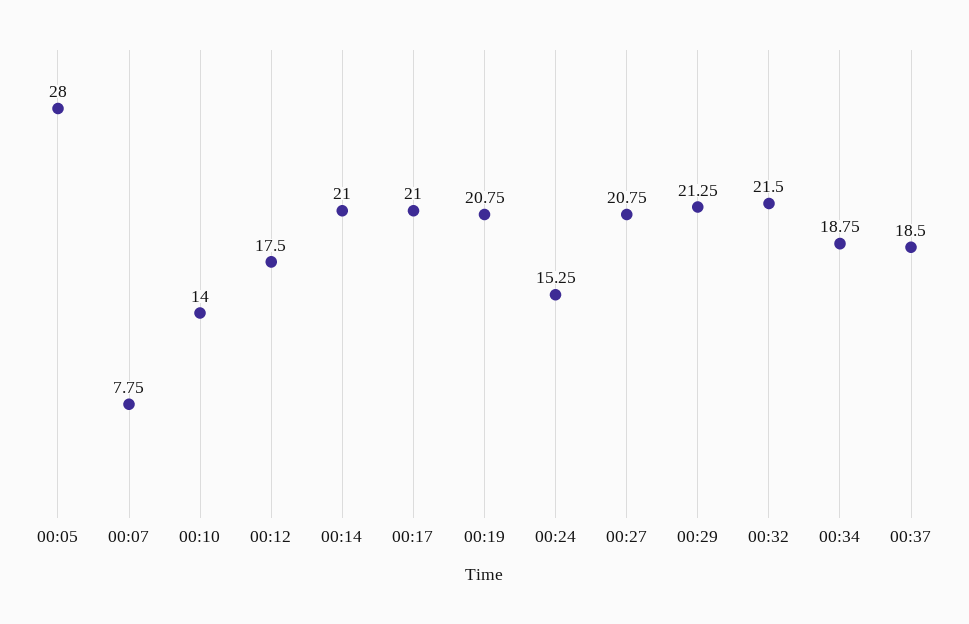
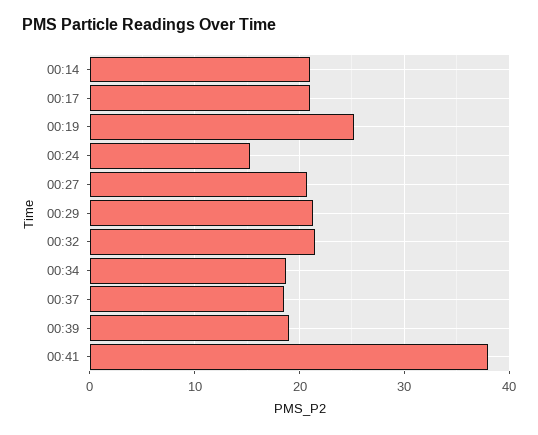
00:05: 28 -> none
00:07: 7.75 -> none
00:10: 14 -> none
00:12: 17.5 -> none
00:19: 20.75 -> 25
00:39: none -> 19
00:41: none -> 38

